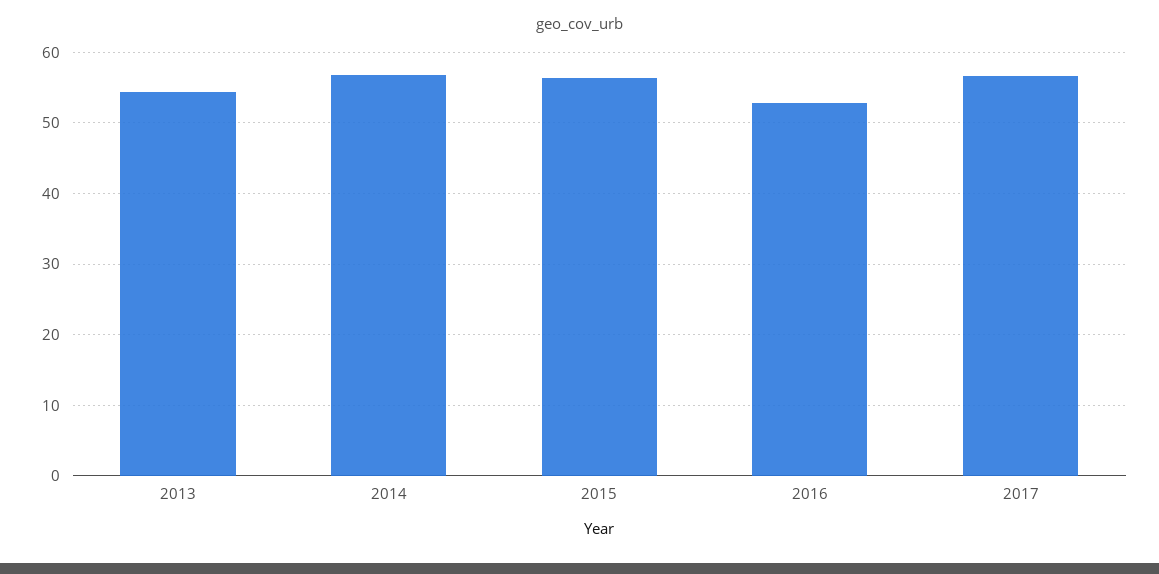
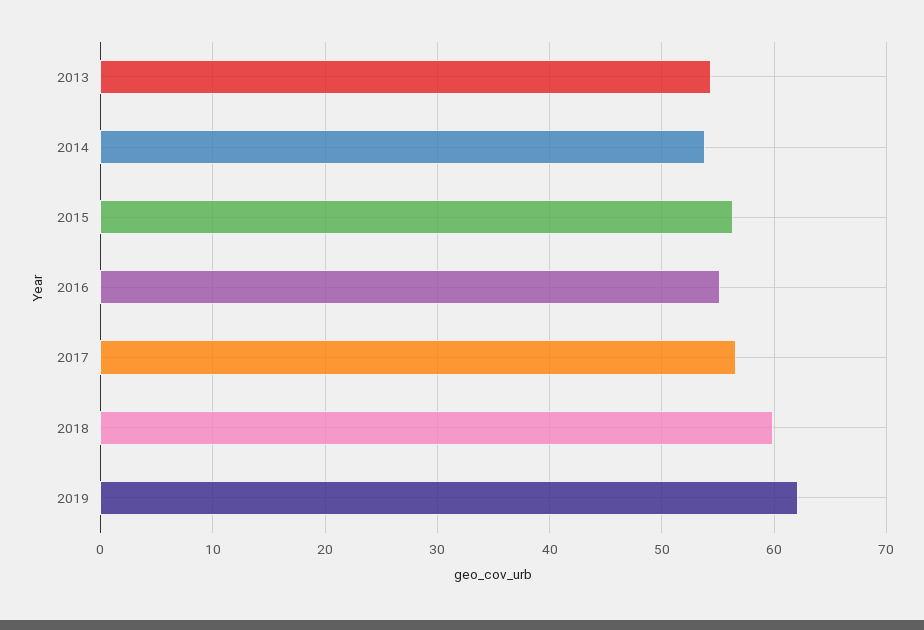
2014: 57 -> 54
2016: 53 -> 55
2018: none -> 60
2019: none -> 62

